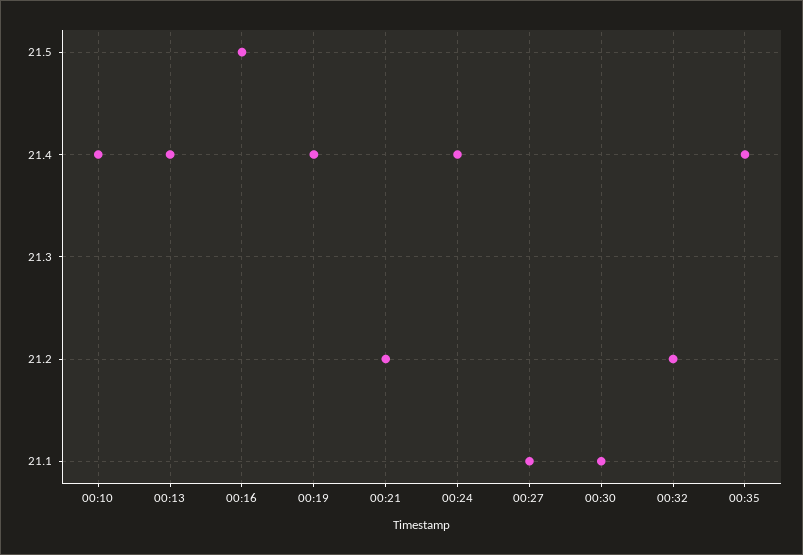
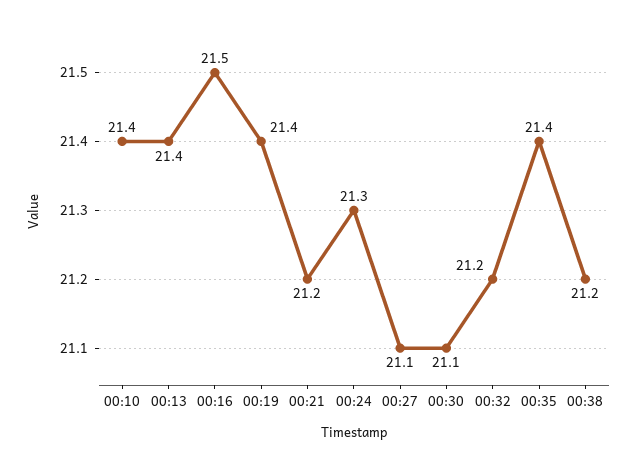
00:24: 21.4 -> 21.3
00:38: none -> 21.2

